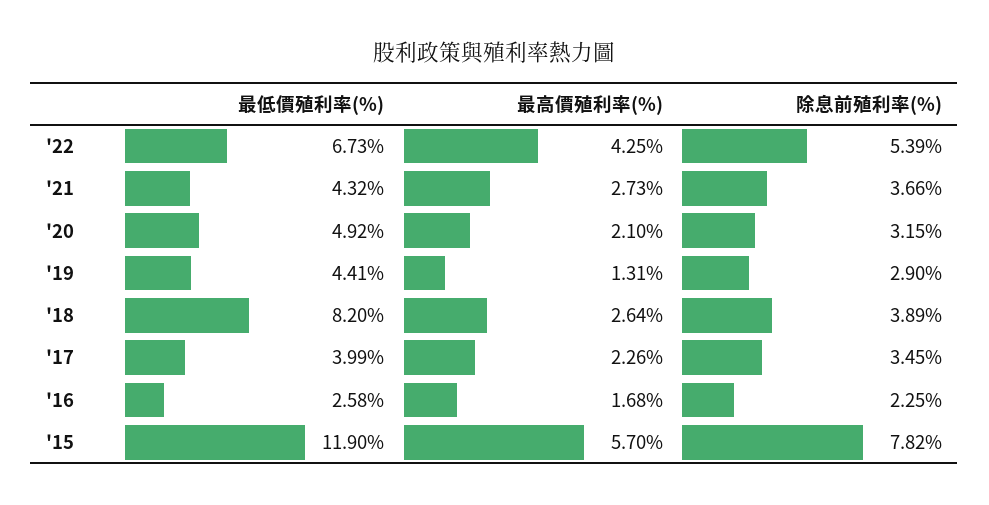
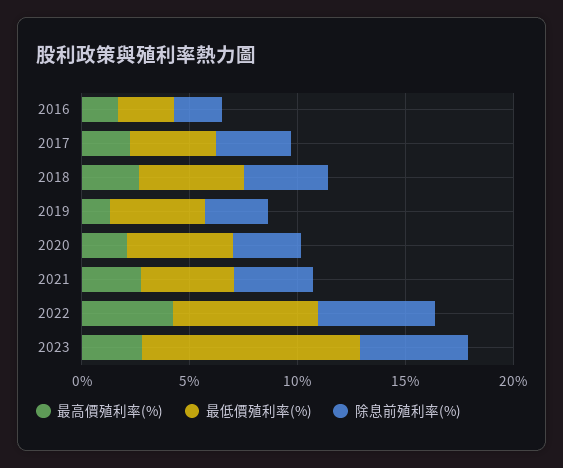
最低價殖利率(%), '18: 8.2 -> 5
最低價殖利率(%), '15: 11.9 -> none
最高價殖利率(%), '15: 5.7 -> none
除息前殖利率(%), '15: 7.82 -> none
最高價殖利率(%), 2023: none -> 3
最低價殖利率(%), 2023: none -> 10
除息前殖利率(%), 2023: none -> 5

